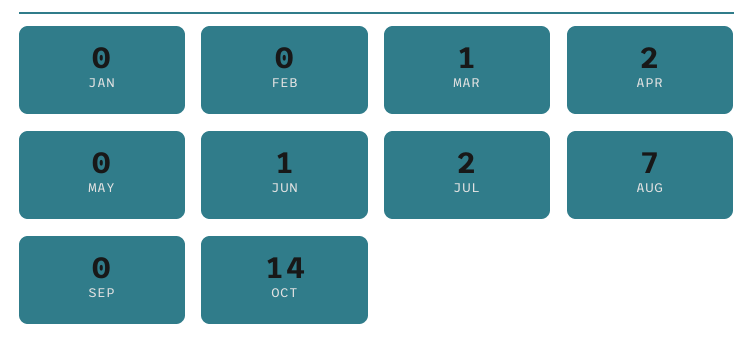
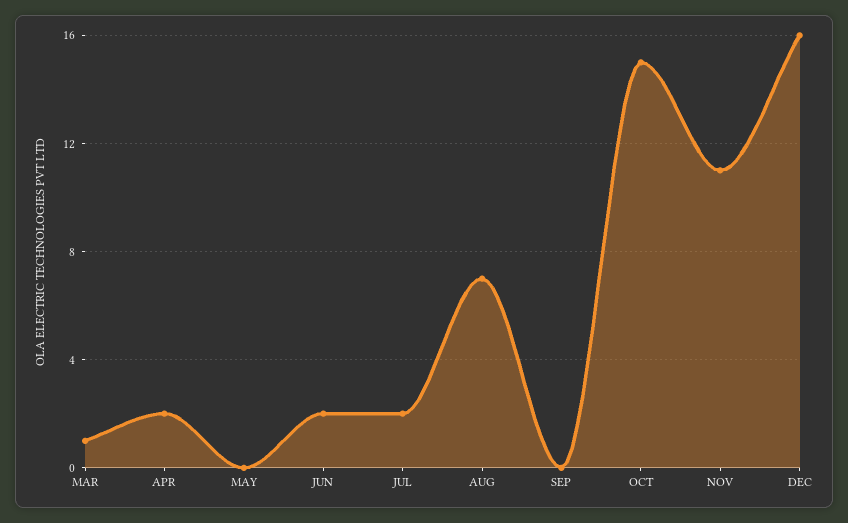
JAN: 0 -> none
FEB: 0 -> none
JUN: 1 -> 2
OCT: 14 -> 15
NOV: none -> 11
DEC: none -> 16

